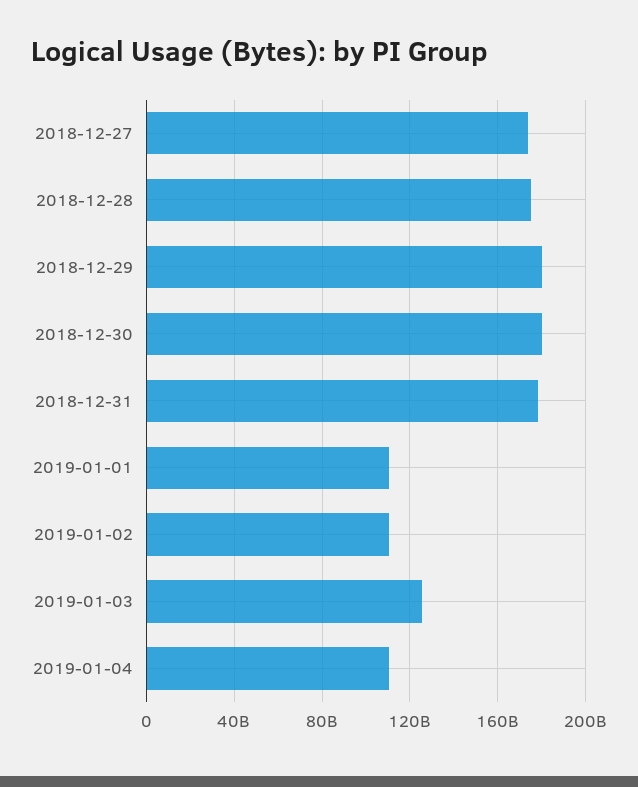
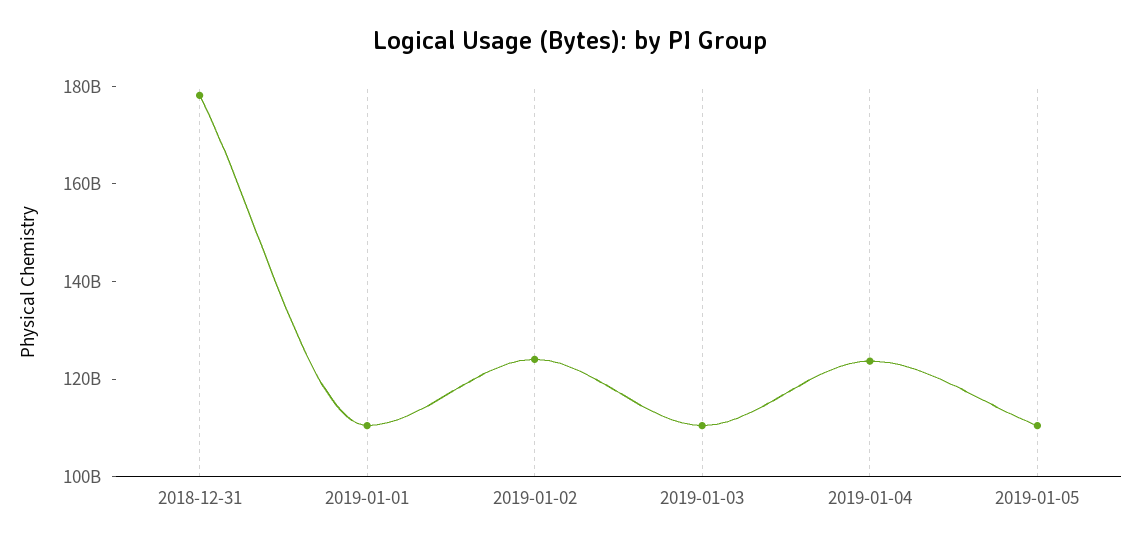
2018-12-27: 175000000000 -> none
2018-12-28: 175000000000 -> none
2018-12-29: 180000000000 -> none
2018-12-30: 180000000000 -> none
2019-01-02: 110000000000 -> 125000000000
2019-01-03: 125000000000 -> 110000000000
2019-01-04: 110000000000 -> 125000000000
2019-01-05: none -> 110000000000

